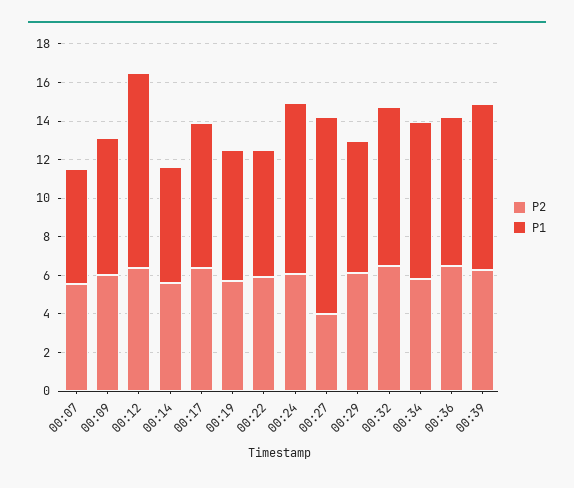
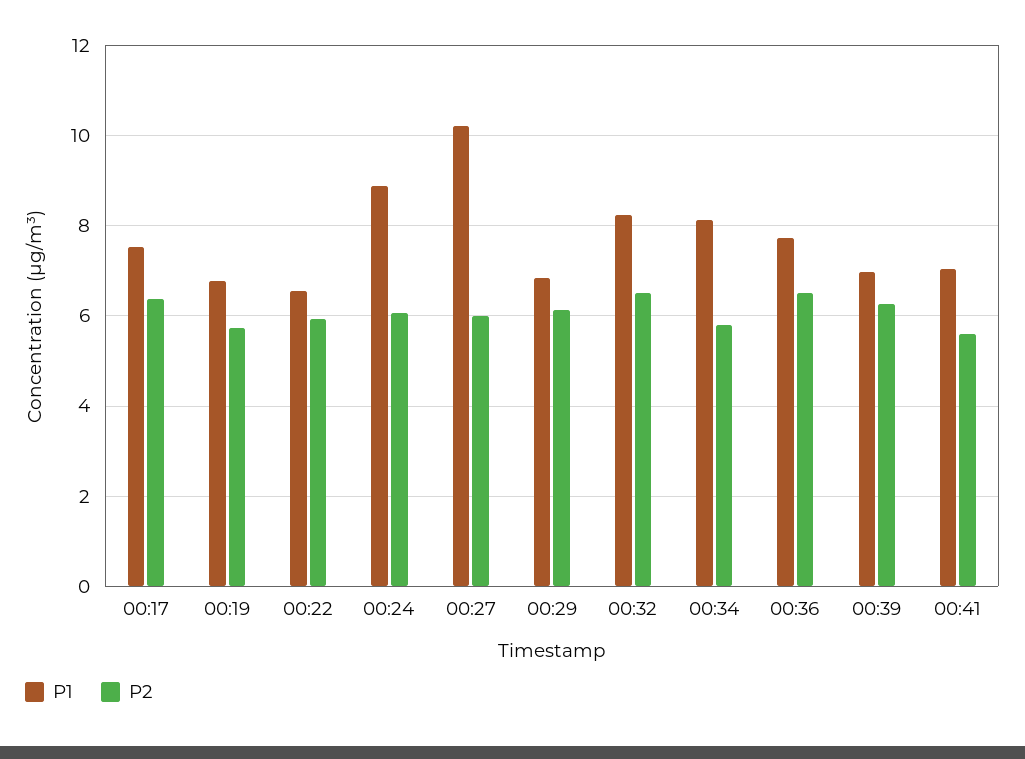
P2, 00:07: 5.5 -> none
P1, 00:07: 6 -> none
P2, 00:09: 6 -> none
P1, 00:09: 7 -> none
P2, 00:12: 6.5 -> none
P1, 00:12: 10 -> none
P2, 00:14: 5.5 -> none
P1, 00:14: 6 -> none
P2, 00:27: 4 -> 6
P1, 00:39: 8.5 -> 7
P1, 00:41: none -> 7
P2, 00:41: none -> 5.6

